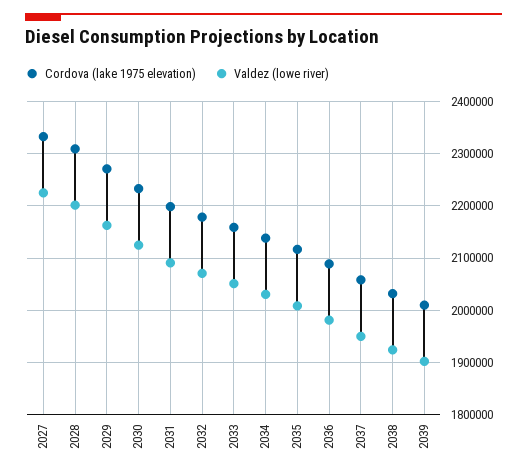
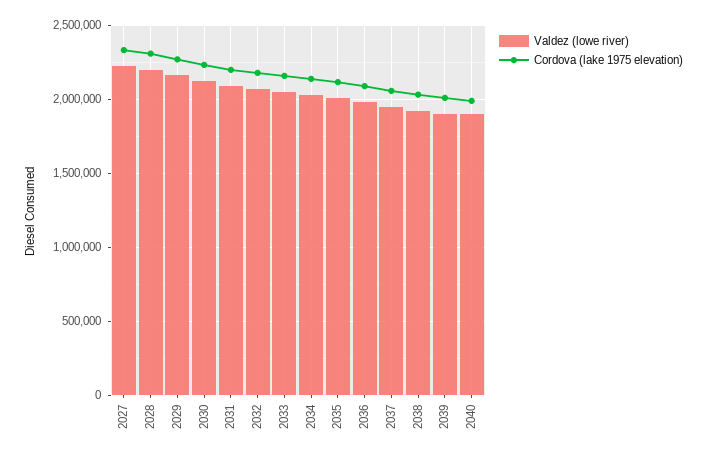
Valdez (lowe river), 2040: none -> 1900000
Cordova (lake 1975 elevation), 2040: none -> 2000000

